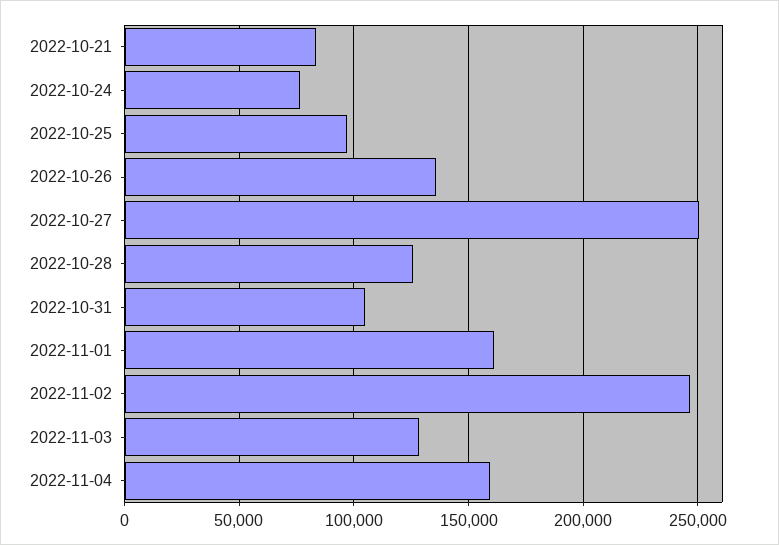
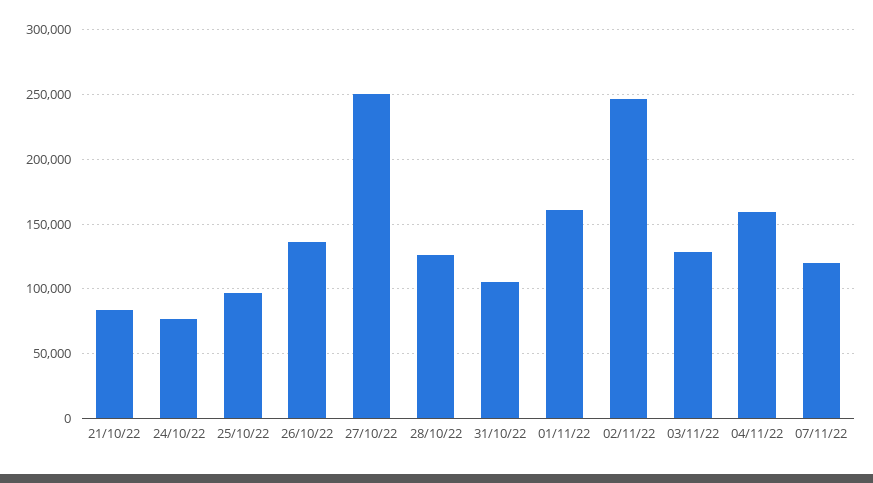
07/11/22: none -> 120000

